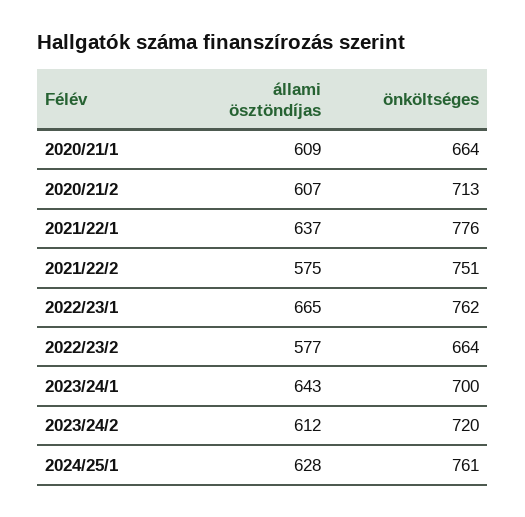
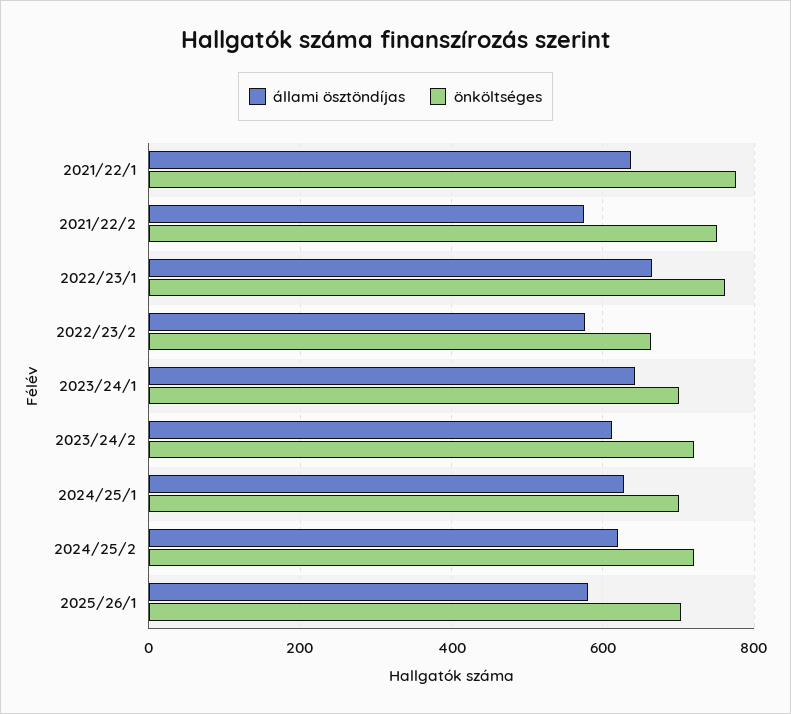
állami ösztöndíjas, 2020/21/1: 609 -> none
önköltséges, 2020/21/1: 664 -> none
állami ösztöndíjas, 2020/21/2: 607 -> none
önköltséges, 2020/21/2: 713 -> none
önköltséges, 2024/25/1: 761 -> 700
állami ösztöndíjas, 2024/25/2: none -> 620
önköltséges, 2024/25/2: none -> 720
állami ösztöndíjas, 2025/26/1: none -> 580
önköltséges, 2025/26/1: none -> 700

